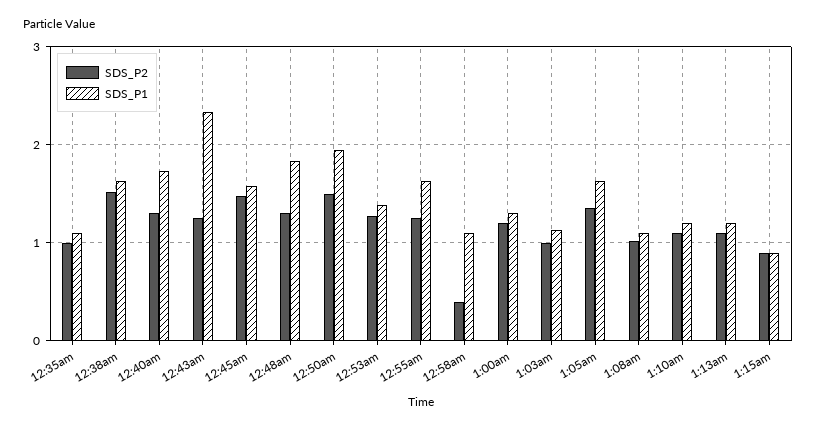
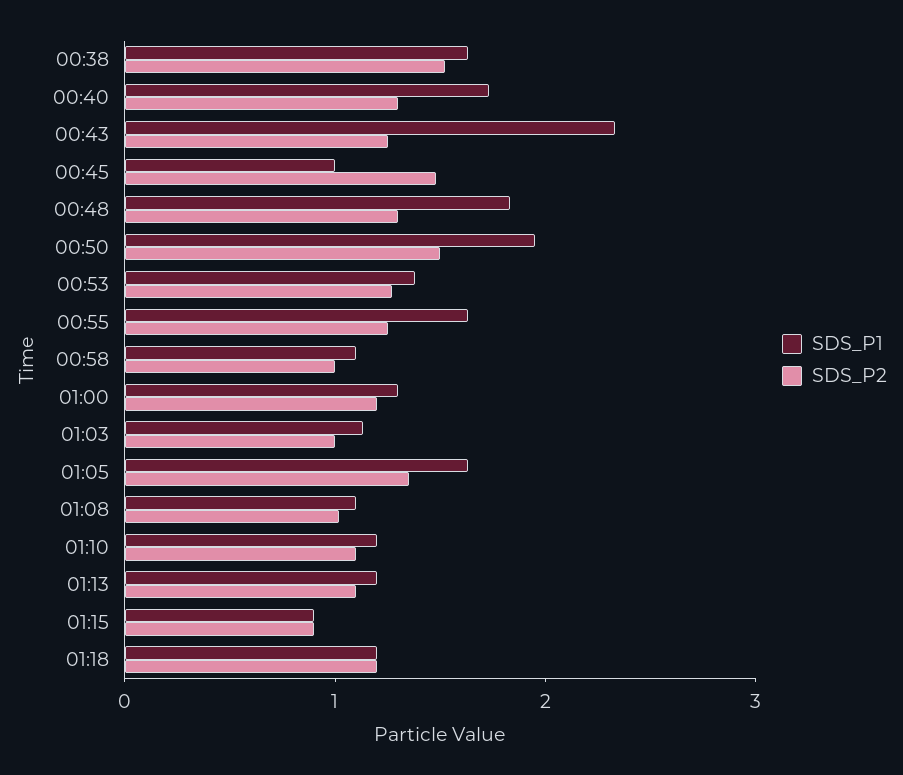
SDS_P2, 12:35am: 1 -> none
SDS_P1, 12:35am: 1.1 -> none
SDS_P1, 12:45am: 1.6 -> 1
SDS_P2, 12:58am: 0.4 -> 1
SDS_P1, 01:18: none -> 1.2
SDS_P2, 01:18: none -> 1.2

